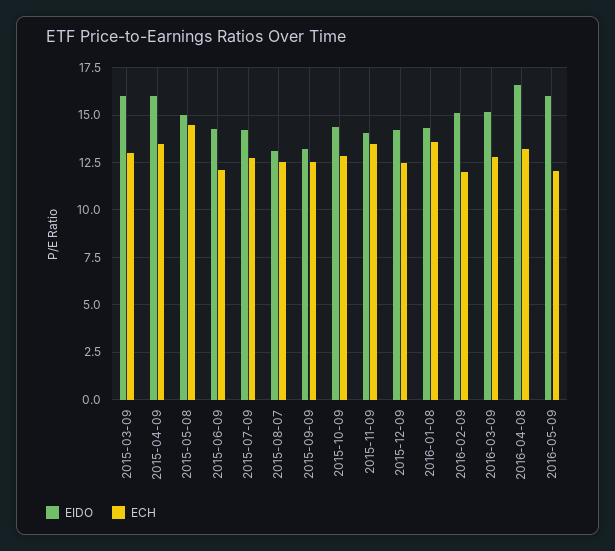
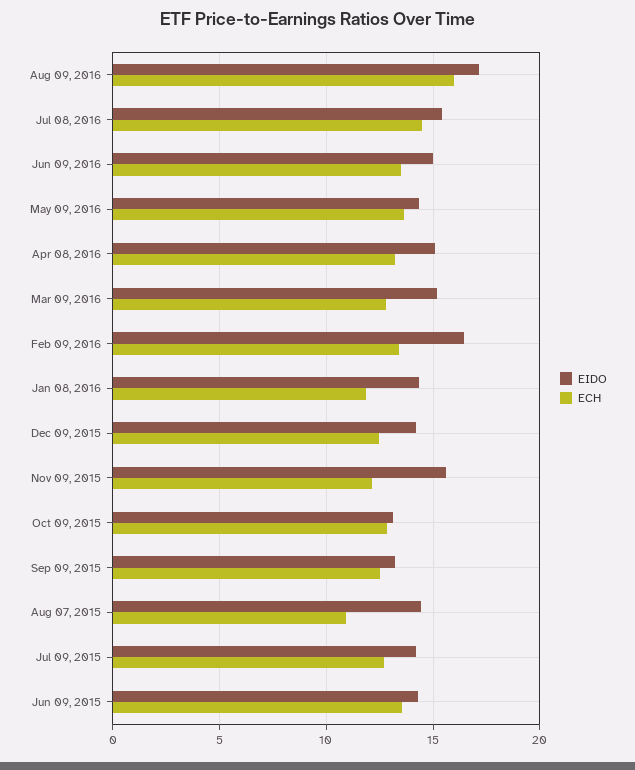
EIDO, 2015-03-09: 16 -> none
ECH, 2015-03-09: 13 -> none
EIDO, 2015-04-09: 16 -> none
ECH, 2015-04-09: 13.5 -> none
EIDO, 2015-05-08: 15 -> none
ECH, 2015-05-08: 14.5 -> none
ECH, 2015-06-09: 12 -> 13.5
EIDO, 2015-08-07: 13 -> 14.5
ECH, 2015-08-07: 12.5 -> 11
EIDO, 2015-10-09: 14.5 -> 13
EIDO, 2015-11-09: 14 -> 15.5
ECH, 2015-11-09: 13.5 -> 12
ECH, 2016-01-08: 13.5 -> 12
EIDO, 2016-02-09: 15 -> 16.5
ECH, 2016-02-09: 12 -> 13.5
EIDO, 2016-04-08: 16.5 -> 15
EIDO, 2016-05-09: 16 -> 14.5
ECH, 2016-05-09: 12 -> 13.5
EIDO, Aug 09, 2016: none -> 17
ECH, Aug 09, 2016: none -> 16
EIDO, Jul 08, 2016: none -> 15.5
ECH, Jul 08, 2016: none -> 14.5
EIDO, Jun 09, 2016: none -> 15
ECH, Jun 09, 2016: none -> 13.5

